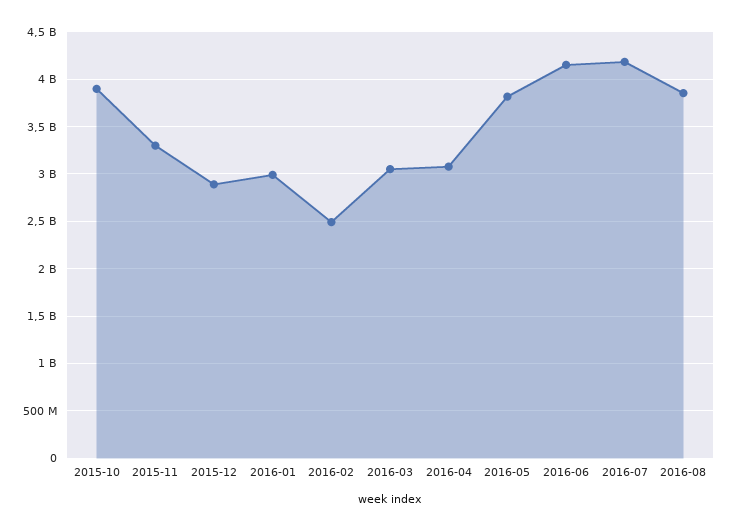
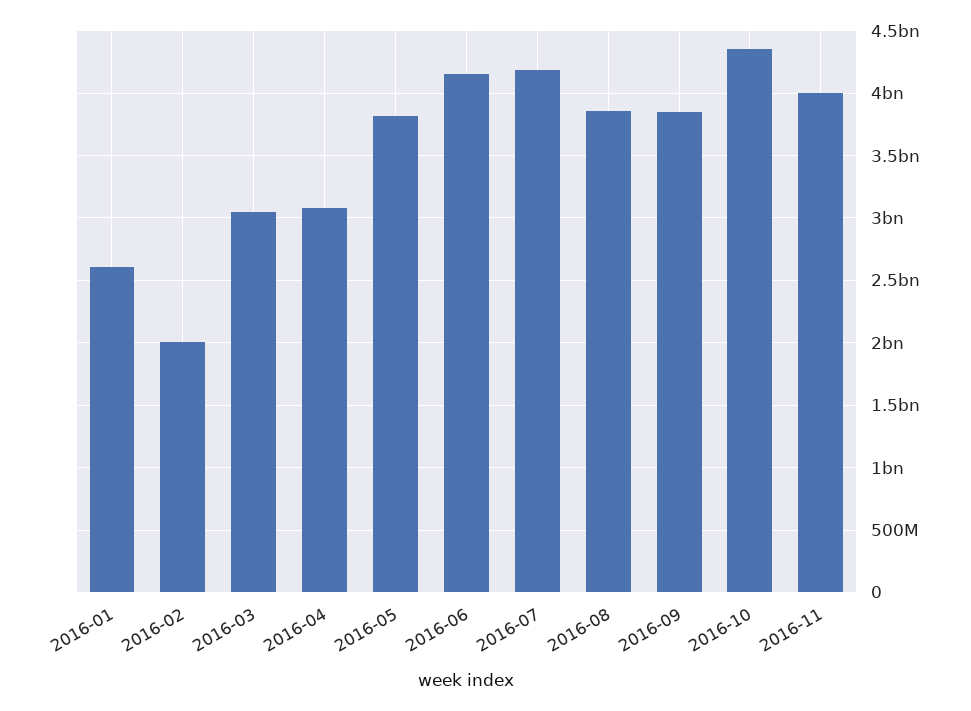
2015-10: 3900000000 -> none
2015-11: 3300000000 -> none
2015-12: 2900000000 -> none
2016-01: 3000000000 -> 2600000000
2016-02: 2500000000 -> 2000000000
2016-09: none -> 3850000000
2016-10: none -> 4350000000
2016-11: none -> 4000000000

